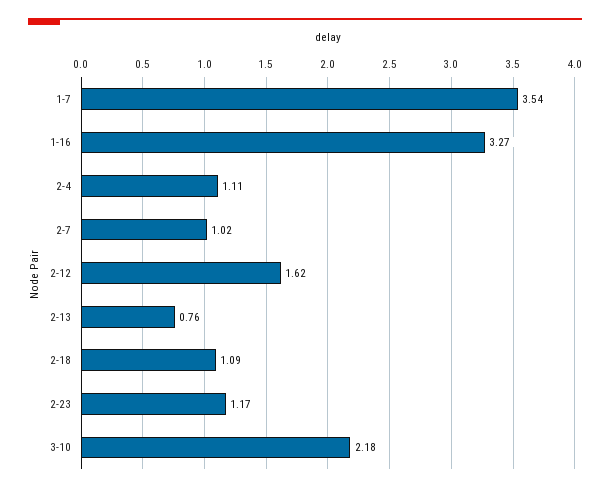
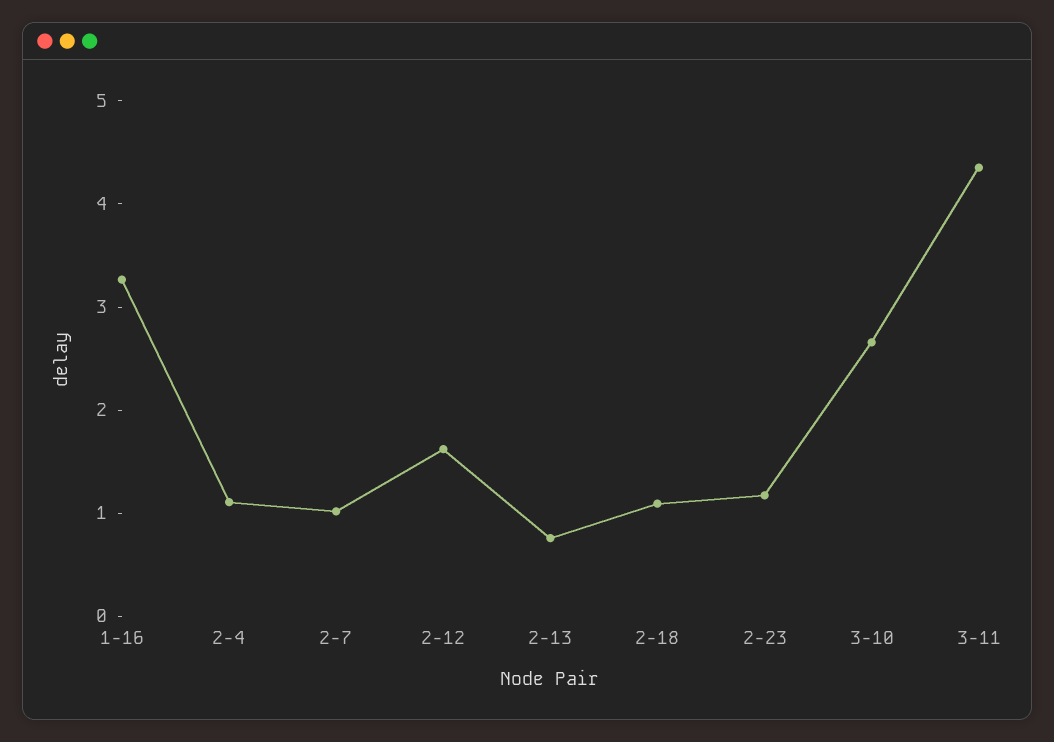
1-7: 3.54 -> none
3-10: 2.18 -> 2.6
3-11: none -> 4.4

